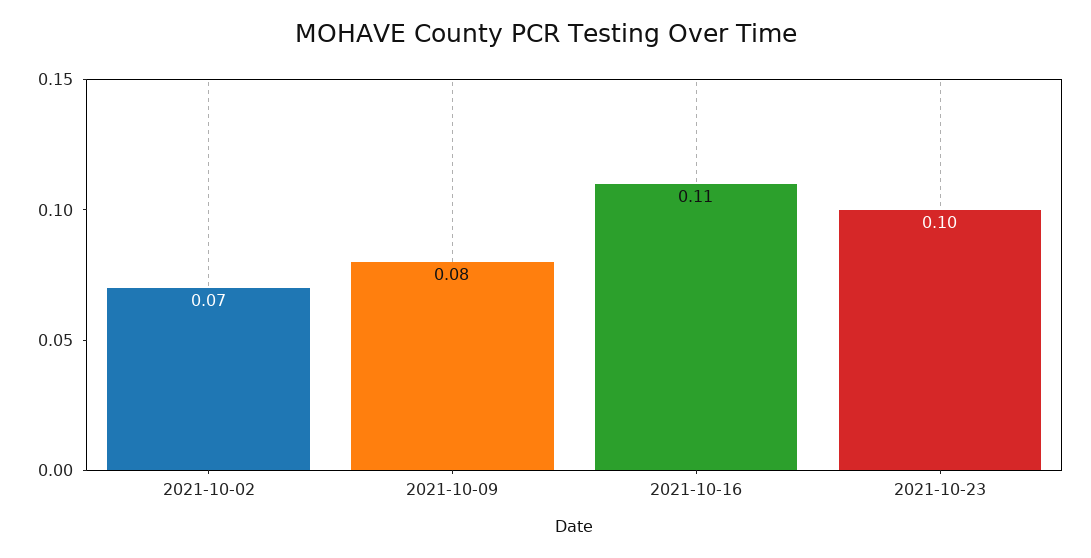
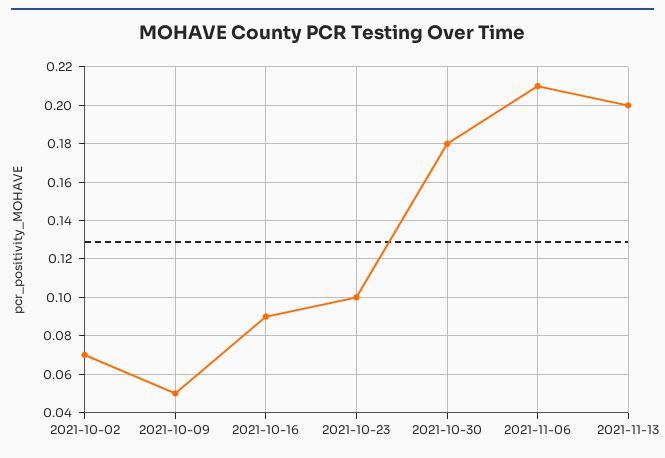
2021-10-09: 0.08 -> 0.05
2021-10-16: 0.11 -> 0.09
2021-10-30: none -> 0.18
2021-11-06: none -> 0.21
2021-11-13: none -> 0.2

